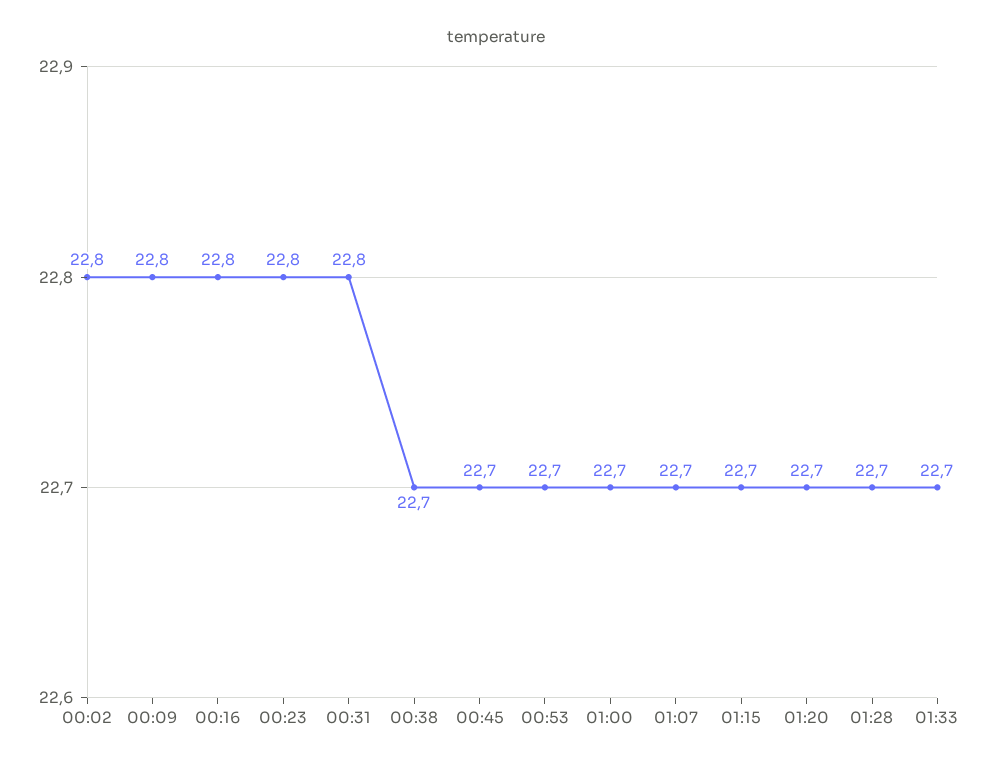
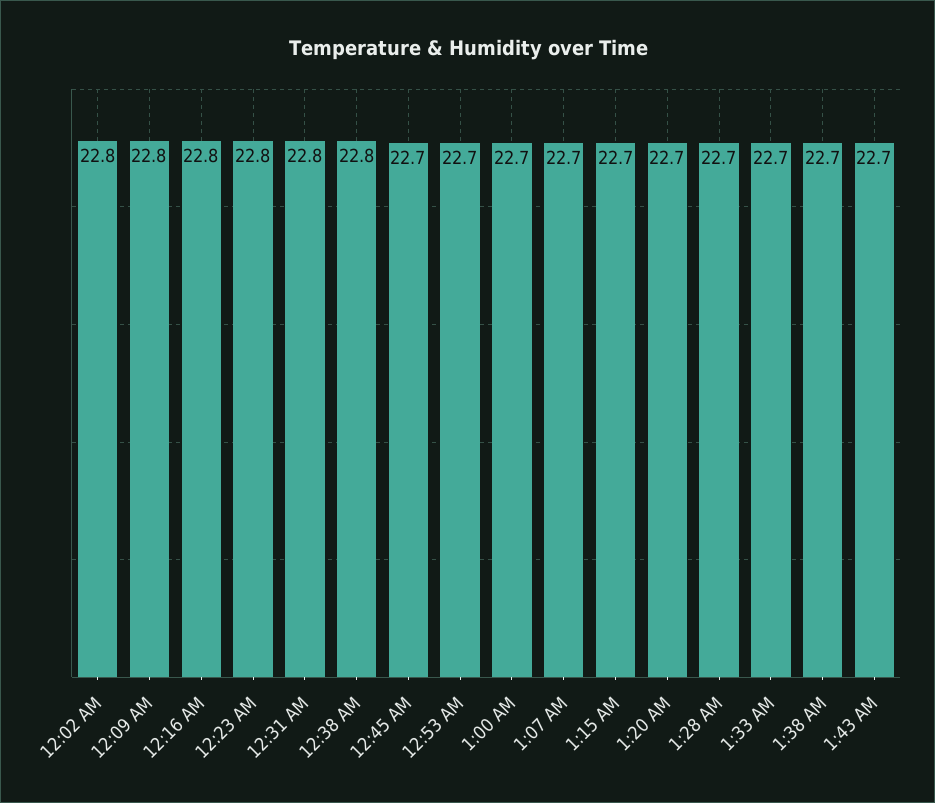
00:38: 22.7 -> 22.8
1:38 AM: none -> 22.7
1:43 AM: none -> 22.7

